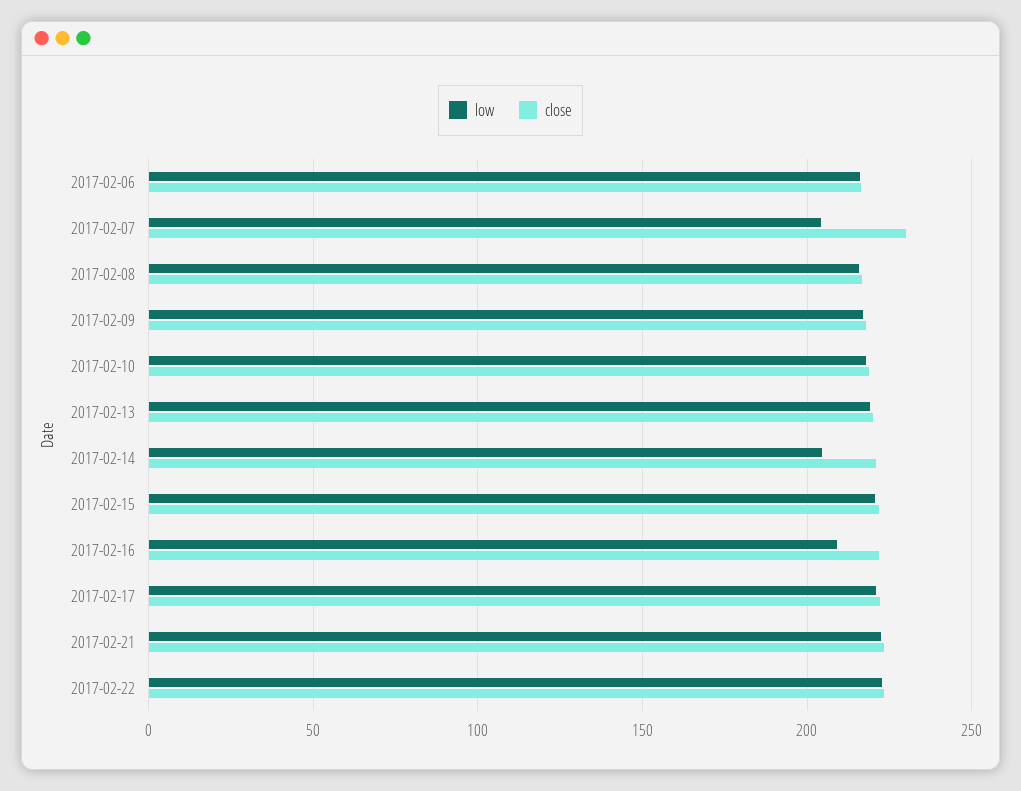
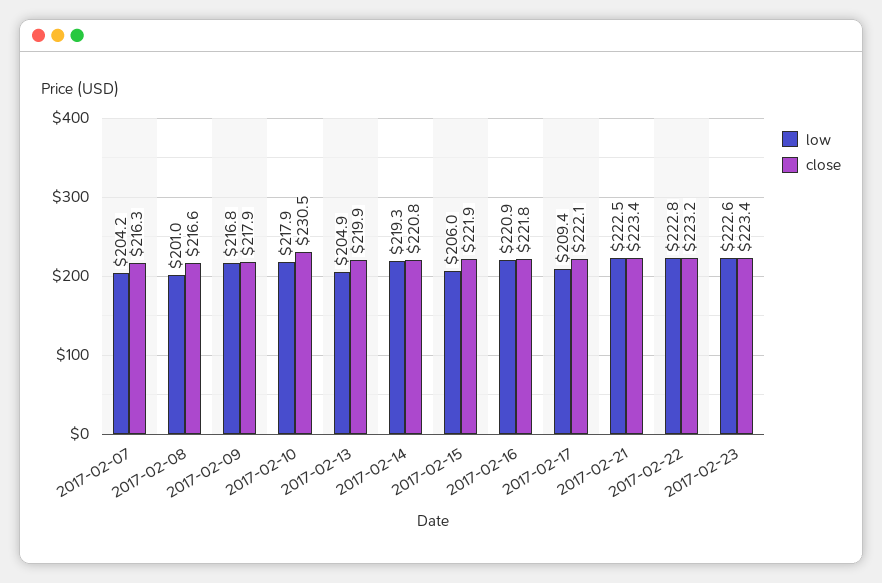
low, 2017-02-06: 215 -> none
close, 2017-02-06: 215 -> none
close, 2017-02-07: 230 -> 216.3
low, 2017-02-08: 215 -> 201
close, 2017-02-10: 220 -> 230.5
low, 2017-02-13: 220 -> 204.9
low, 2017-02-14: 205 -> 219.3
low, 2017-02-15: 220 -> 206
low, 2017-02-16: 210 -> 220.9
low, 2017-02-17: 220 -> 209.4
low, 2017-02-23: none -> 222.6
close, 2017-02-23: none -> 223.4

